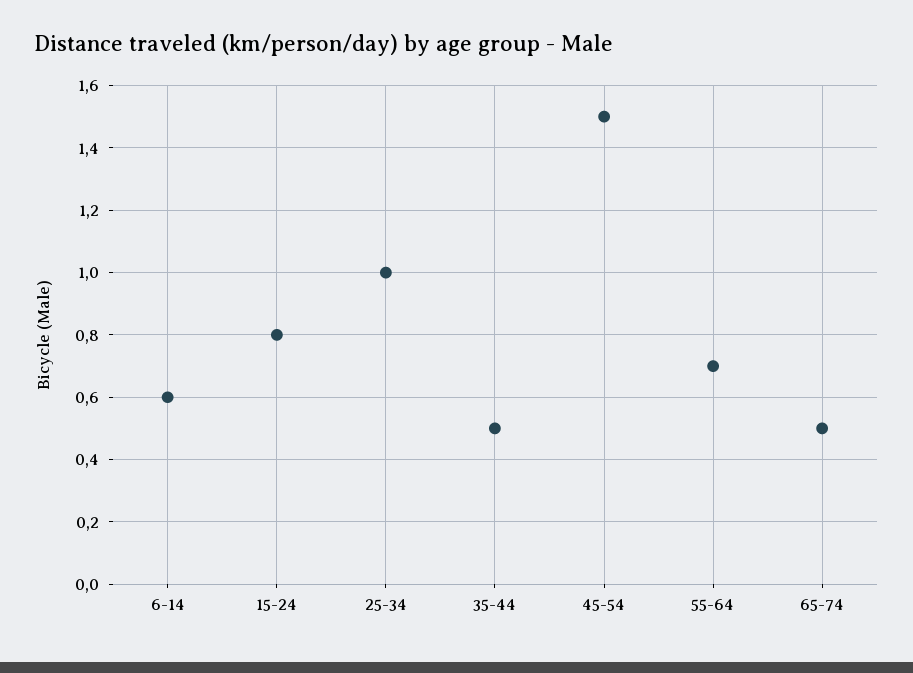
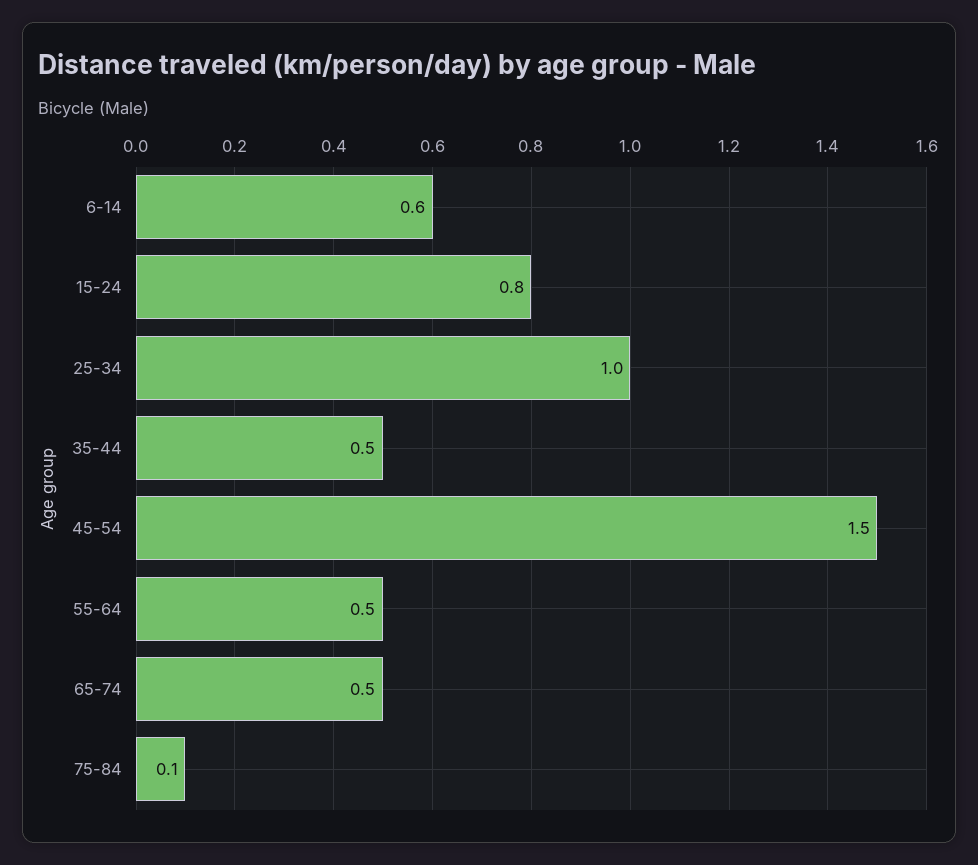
55-64: 0.7 -> 0.5
75-84: none -> 0.1

